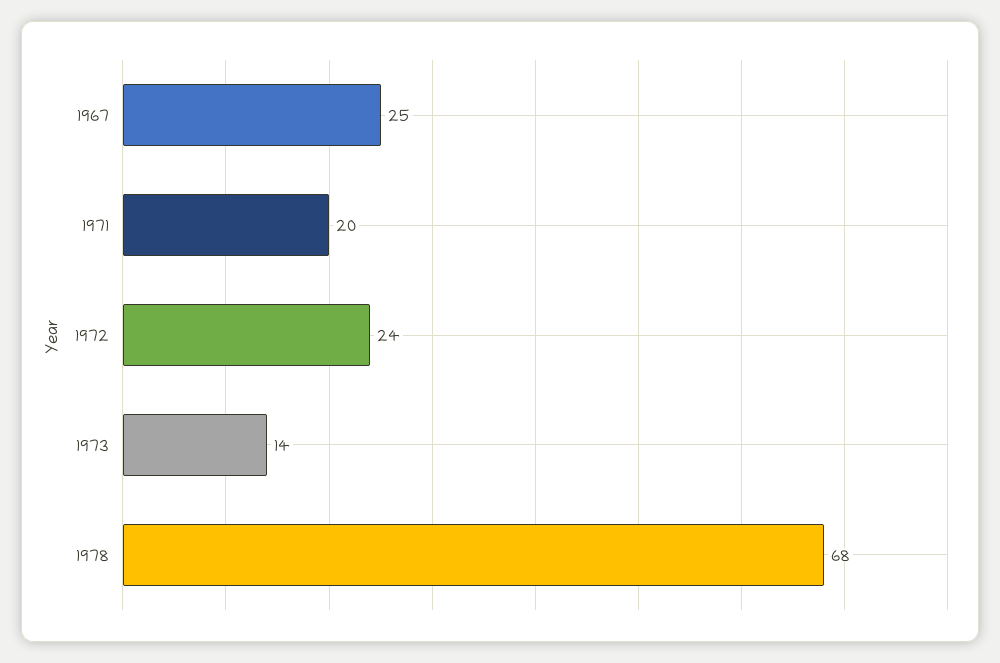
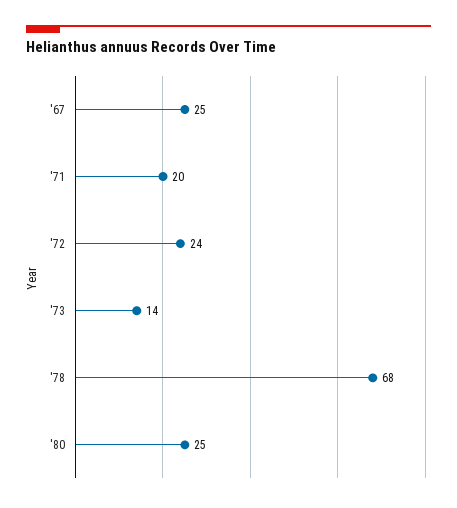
'80: none -> 25

